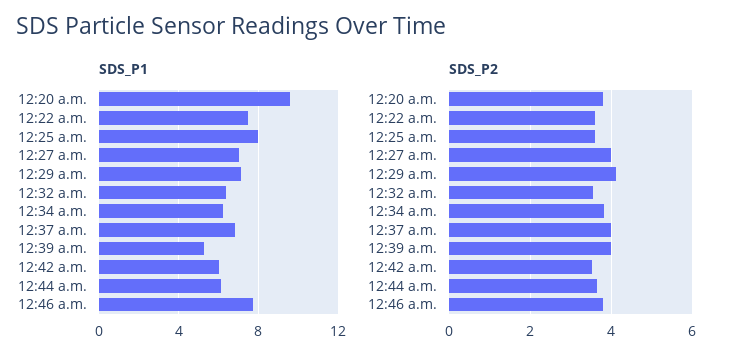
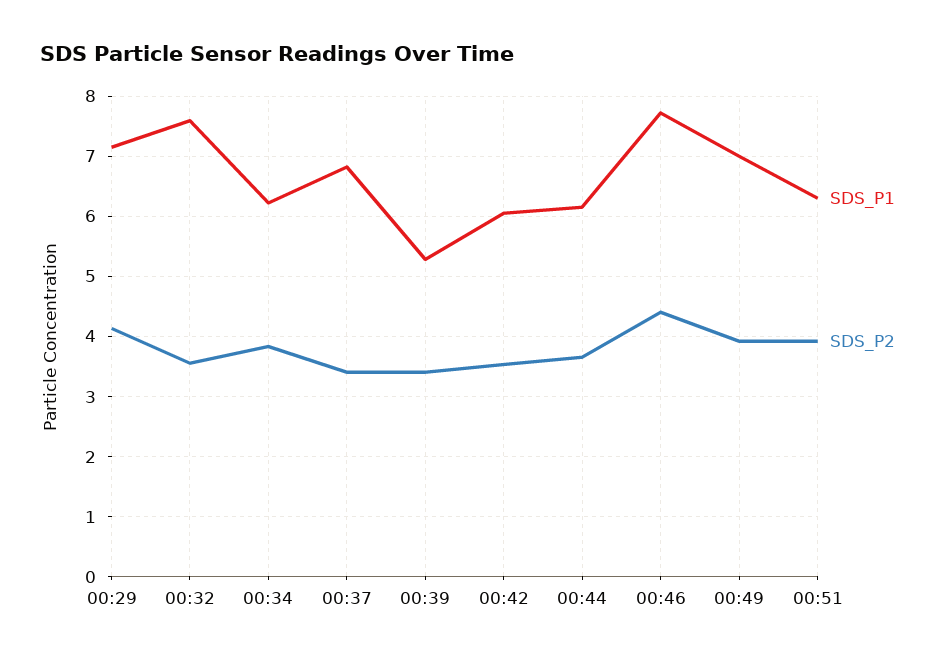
SDS_P1, 12:20 a.m.: 9.5 -> none
SDS_P1, 12:22 a.m.: 7.5 -> none
SDS_P1, 12:25 a.m.: 8 -> none
SDS_P1, 12:27 a.m.: 7 -> none
SDS_P1, 12:32 a.m.: 6.5 -> 7.6
SDS_P2, 12:20 a.m.: 3.8 -> none
SDS_P2, 12:22 a.m.: 3.6 -> none
SDS_P2, 12:25 a.m.: 3.6 -> none
SDS_P2, 12:27 a.m.: 4 -> none
SDS_P2, 12:37 a.m.: 4 -> 3.4
SDS_P2, 12:39 a.m.: 4 -> 3.4
SDS_P2, 12:46 a.m.: 3.8 -> 4.4
SDS_P1, 00:49: none -> 7
SDS_P2, 00:49: none -> 3.9
SDS_P1, 00:51: none -> 6.3
SDS_P2, 00:51: none -> 3.9

